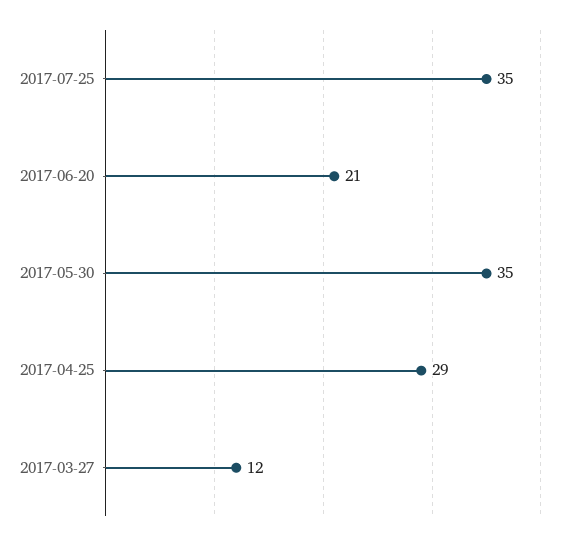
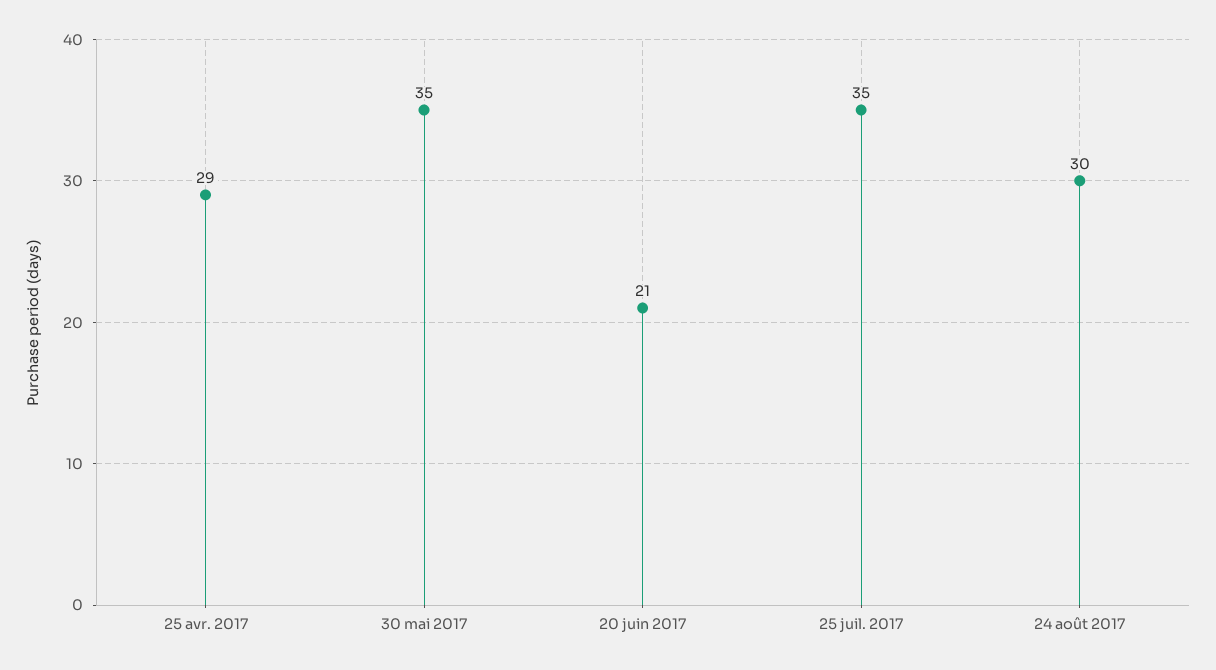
2017-03-27: 12 -> none
24 août 2017: none -> 30

